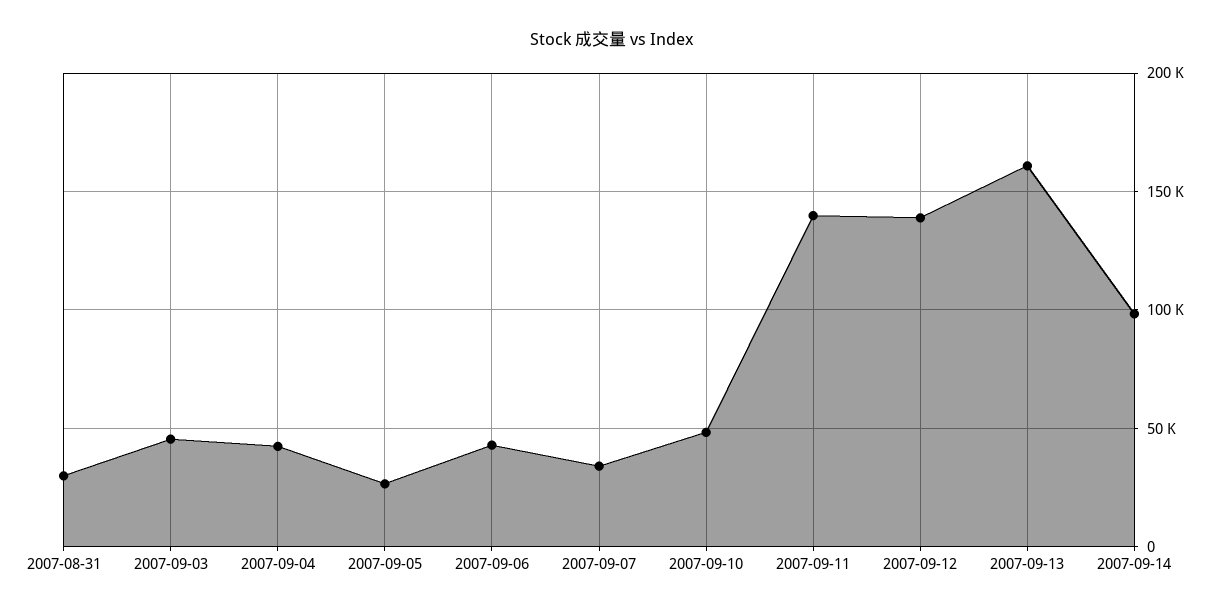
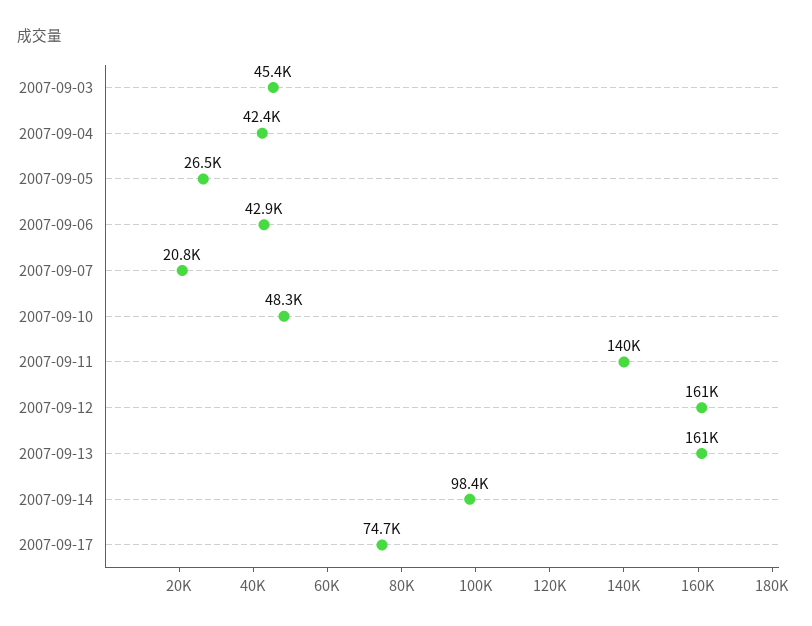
2007-08-31: 30000 -> none
2007-09-07: 35000 -> 20800
2007-09-12: 140000 -> 161000
2007-09-17: none -> 74700

